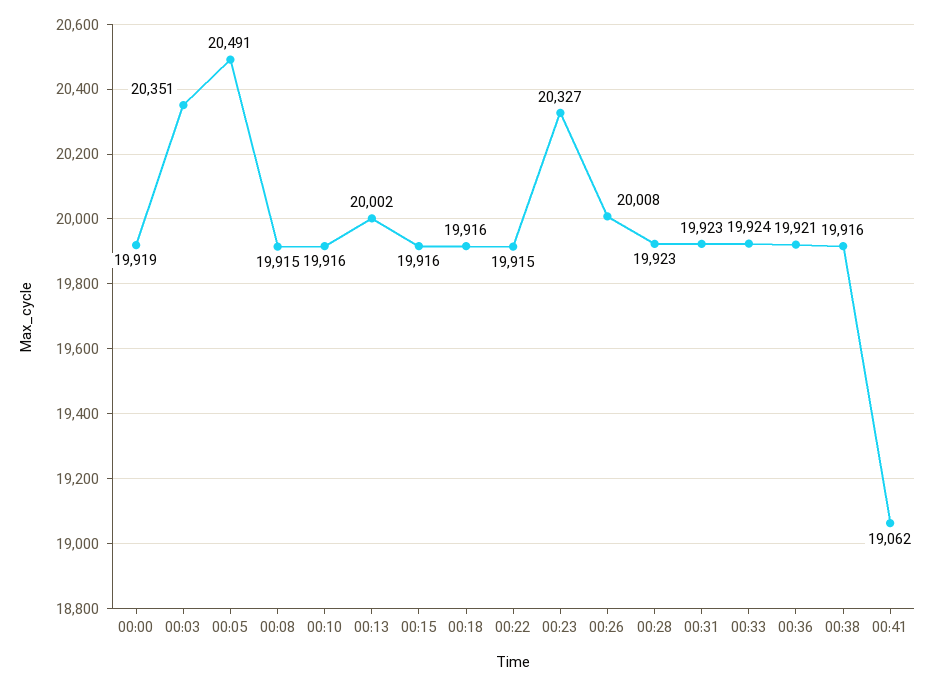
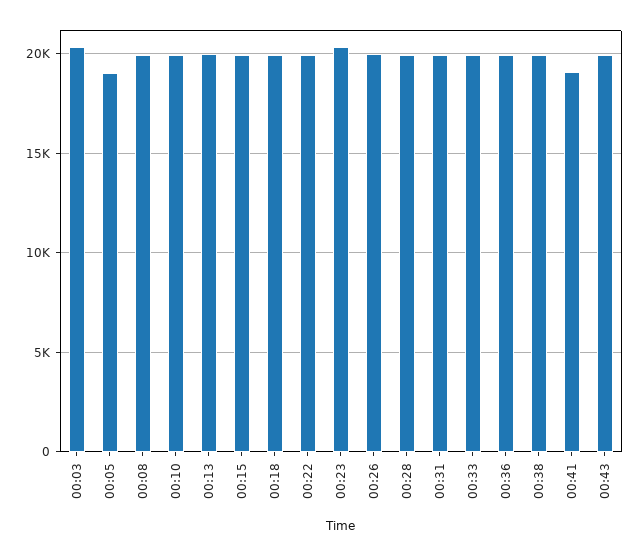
00:00: 19919 -> none
00:05: 20491 -> 19000
00:43: none -> 20000

